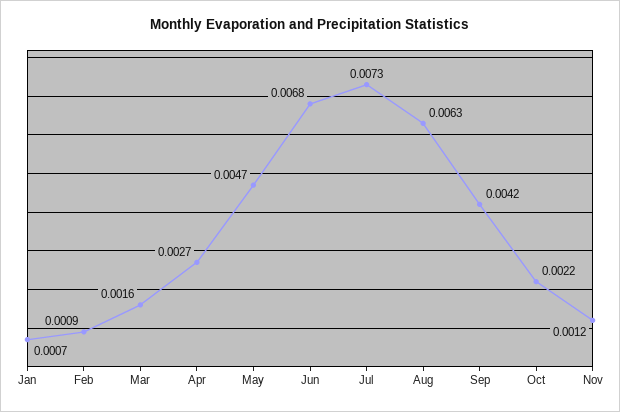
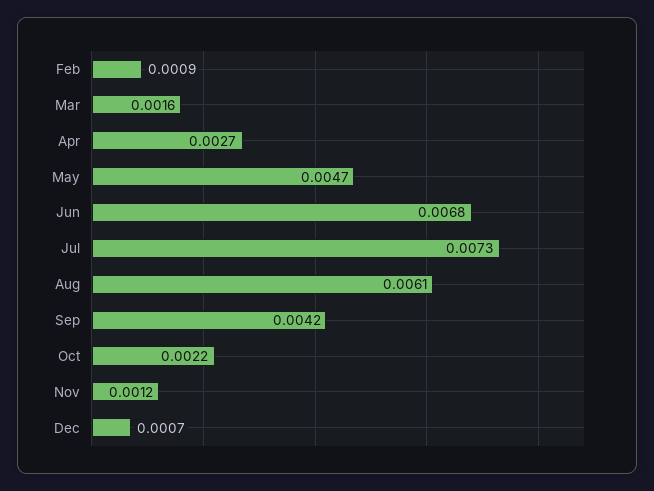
Jan: 0.0007 -> none
Aug: 0.0063 -> 0.0061
Dec: none -> 0.0007

